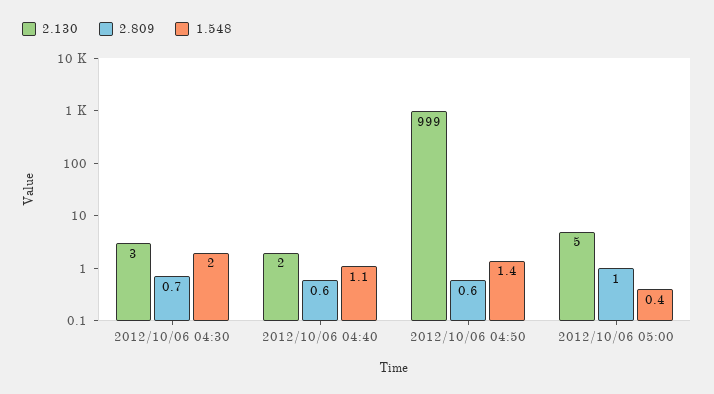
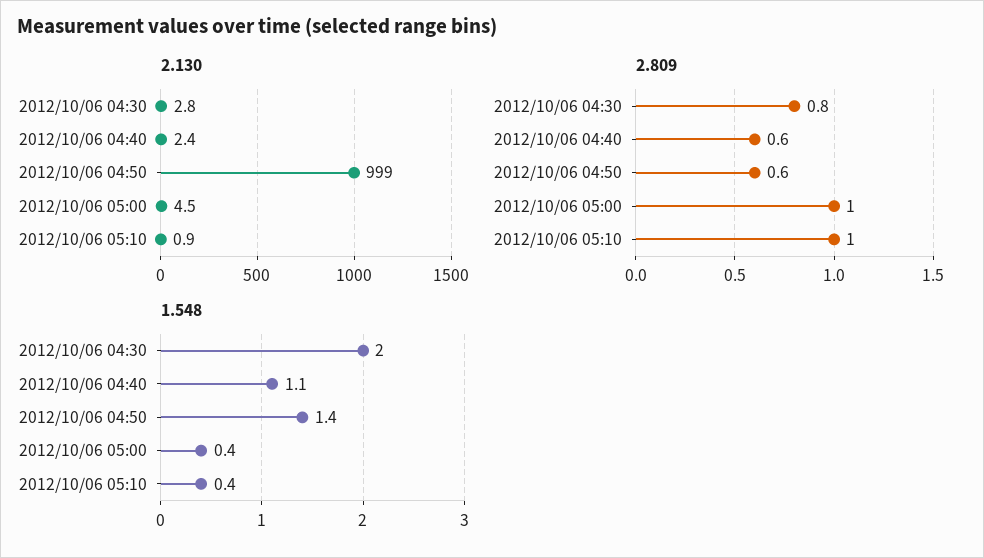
2.809, 2012/10/06 04:30: 0.7 -> 0.8
2.130, 2012/10/06 05:10: none -> 0.9
2.809, 2012/10/06 05:10: none -> 1
1.548, 2012/10/06 05:10: none -> 0.4

